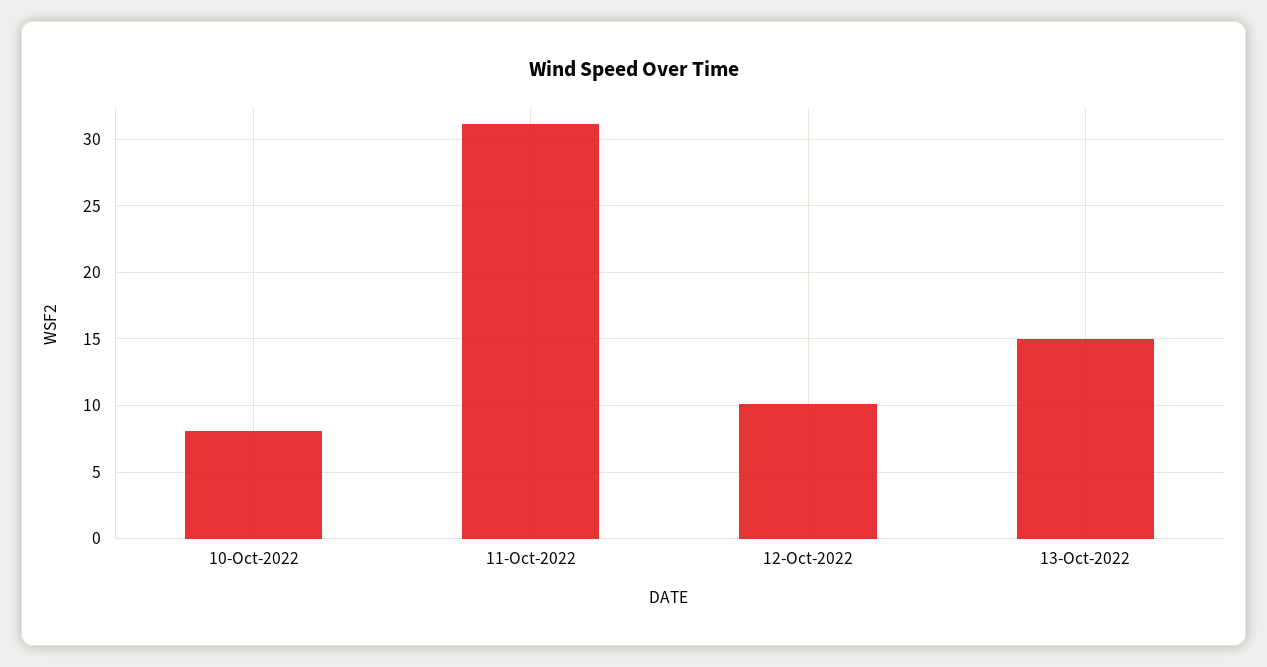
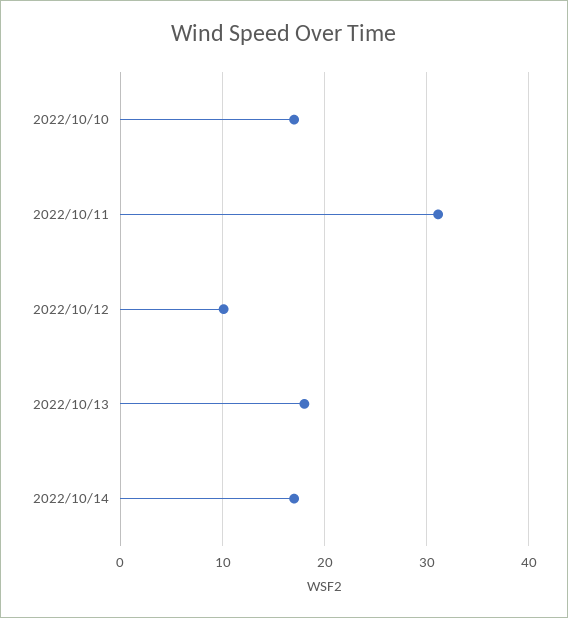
10-Oct-2022: 8 -> 17
13-Oct-2022: 15 -> 18
2022/10/14: none -> 17

